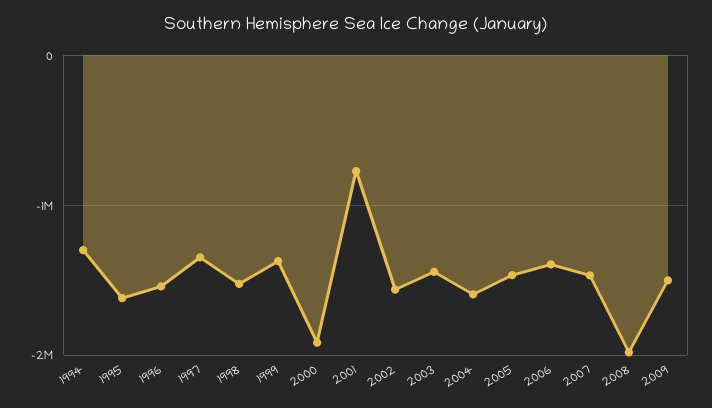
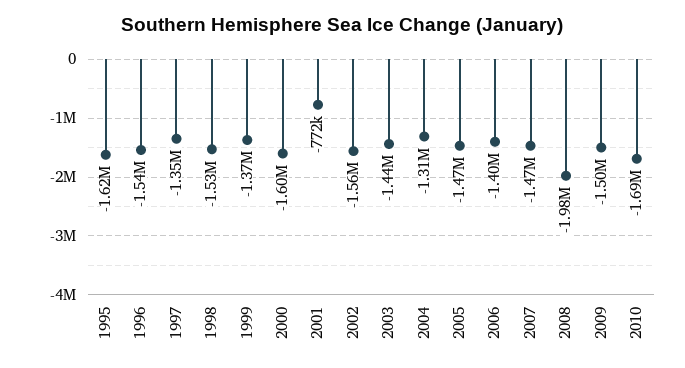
1994: -1300000 -> none
2000: -1900000 -> -1600000
2004: -1600000 -> -1310000
2010: none -> -1690000

